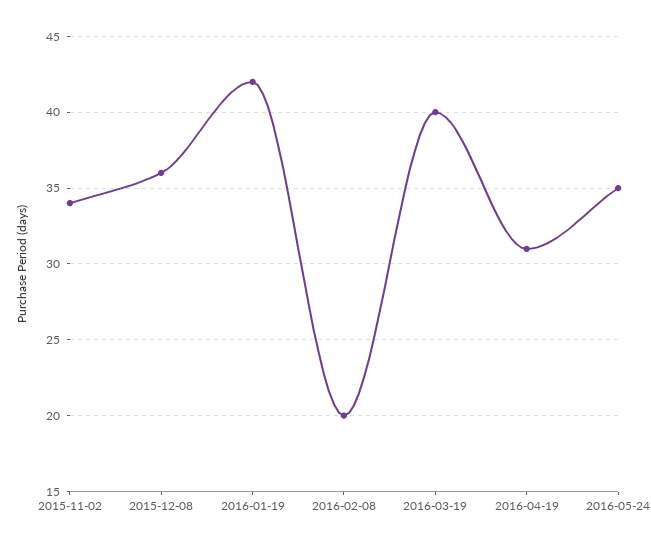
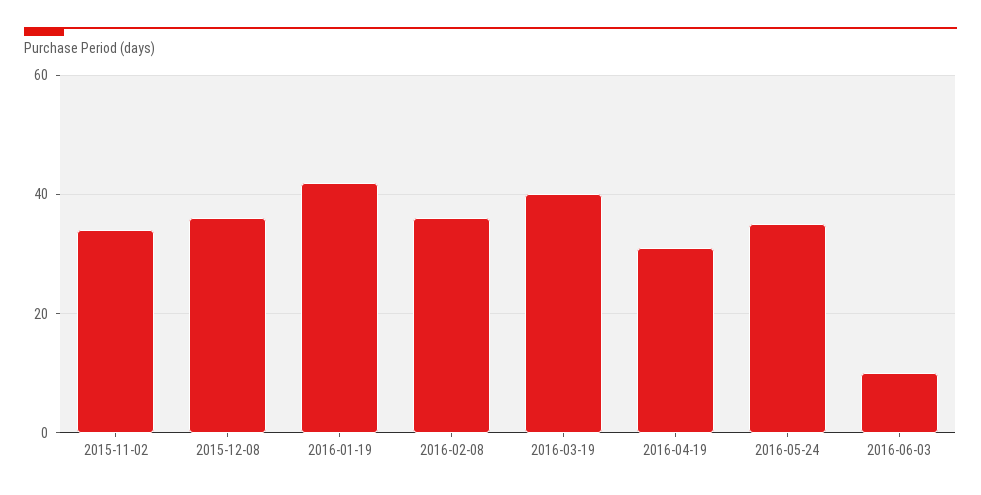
2016-02-08: 20 -> 35
2016-06-03: none -> 10

